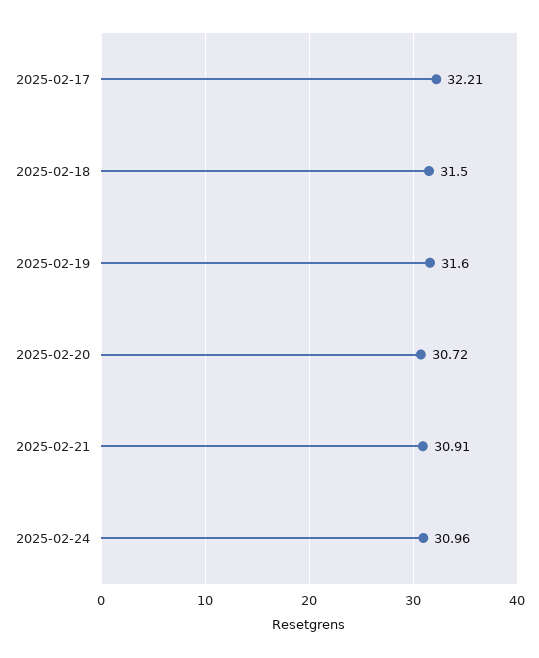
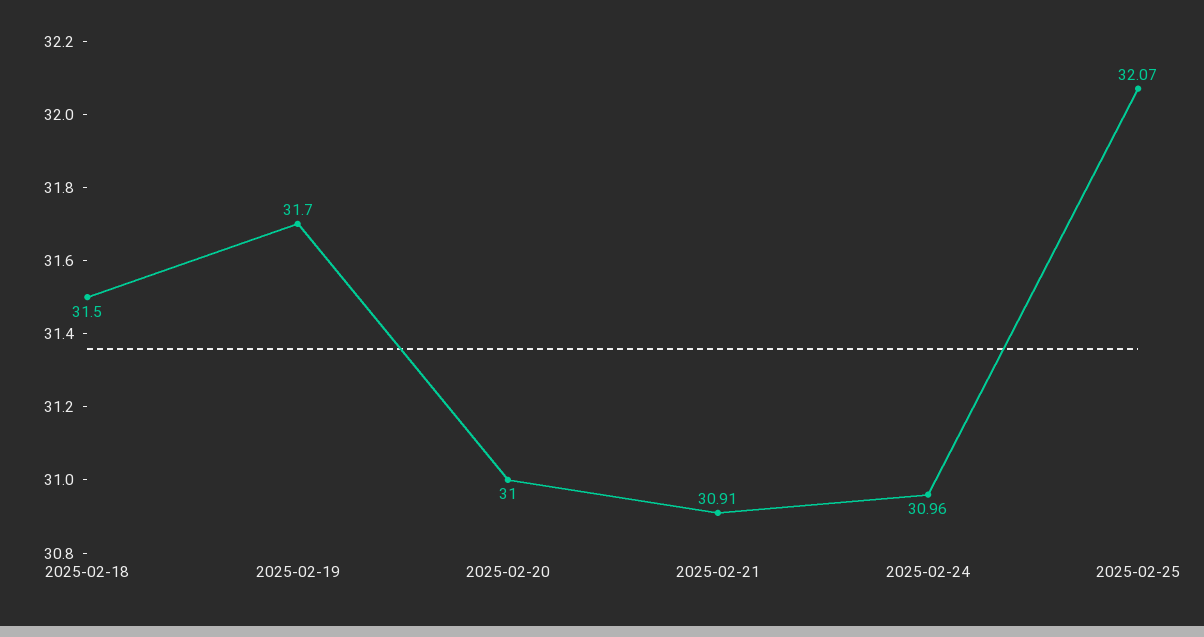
2025-02-17: 32.21 -> none
2025-02-19: 31.6 -> 31.7
2025-02-20: 30.72 -> 31
2025-02-25: none -> 32.07

